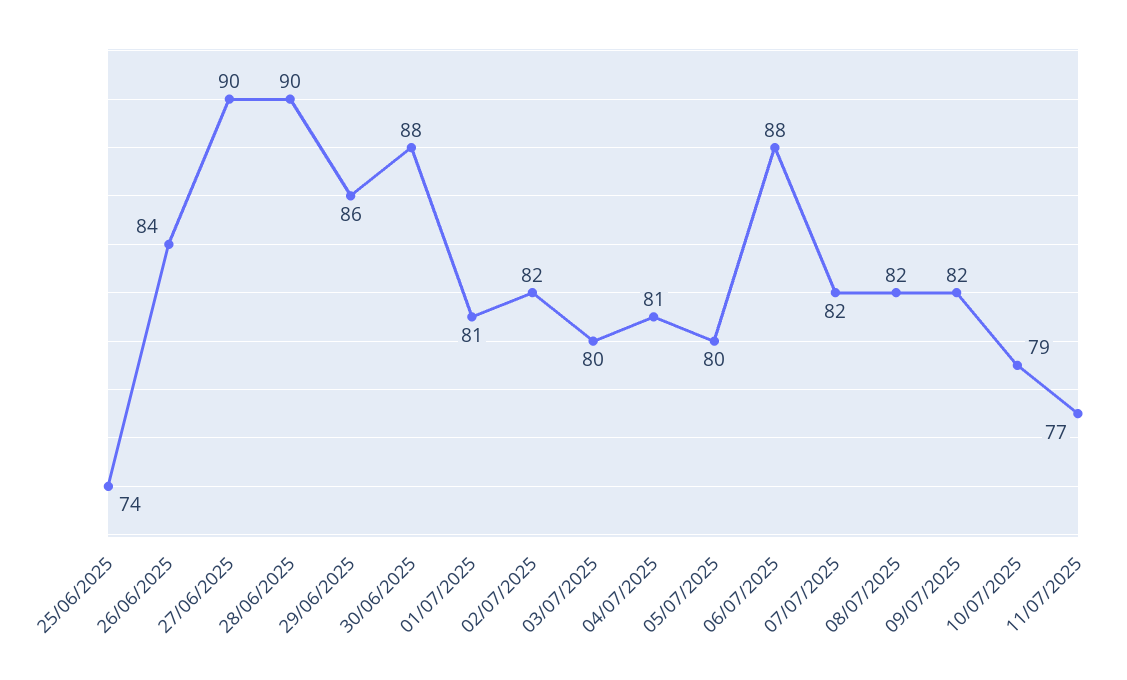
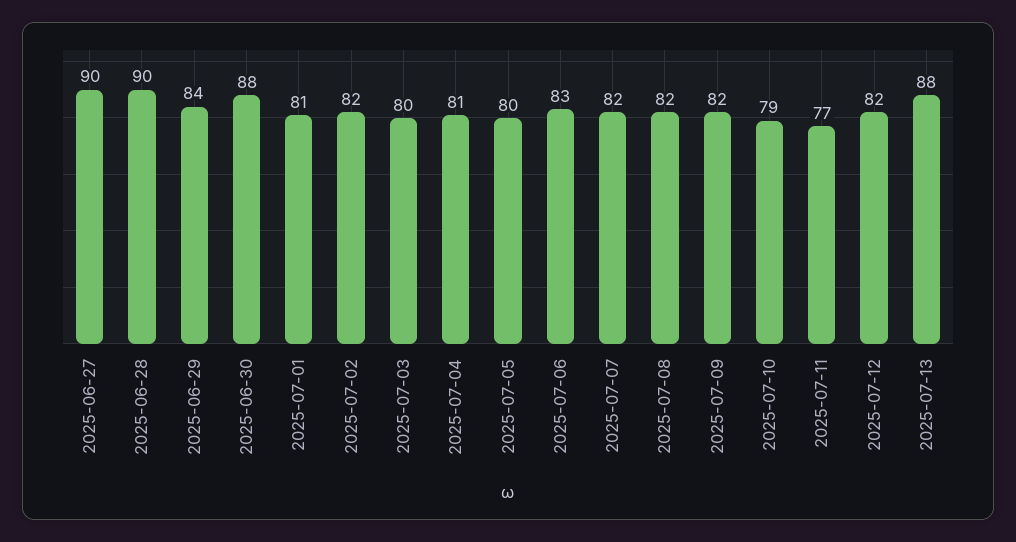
25/06/2025: 74 -> none
26/06/2025: 84 -> none
29/06/2025: 86 -> 84
06/07/2025: 88 -> 83
2025-07-12: none -> 82
2025-07-13: none -> 88

